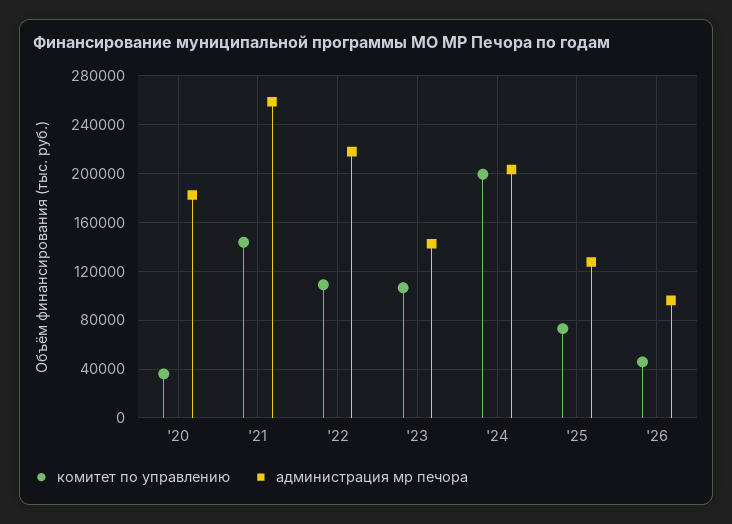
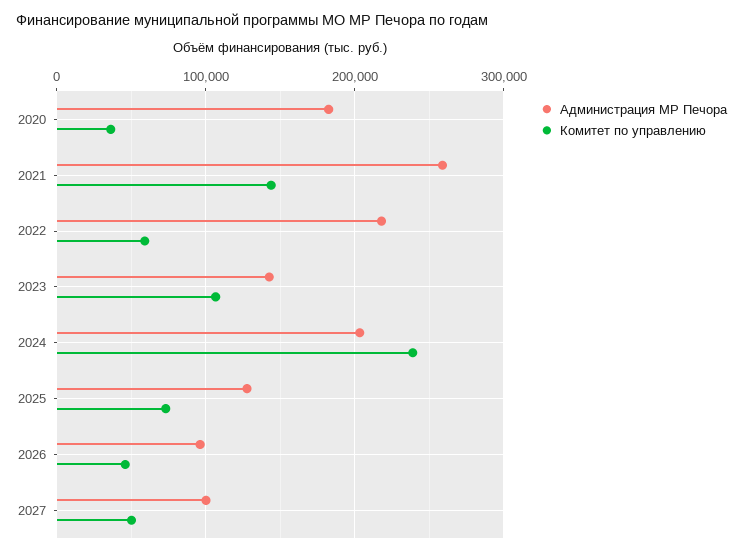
комитет по управлению, '22: 110000 -> 60000
комитет по управлению, '24: 200000 -> 240000
администрация мр печора, 2027: none -> 100000
комитет по управлению, 2027: none -> 50000

